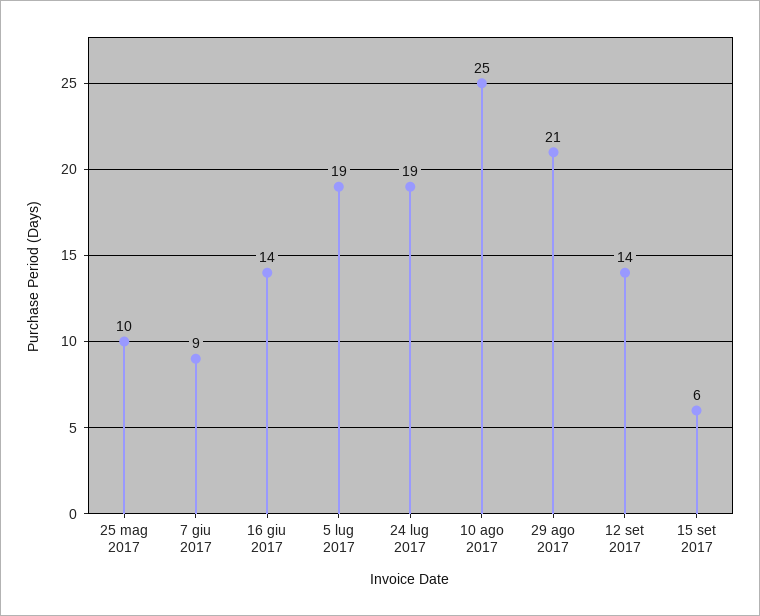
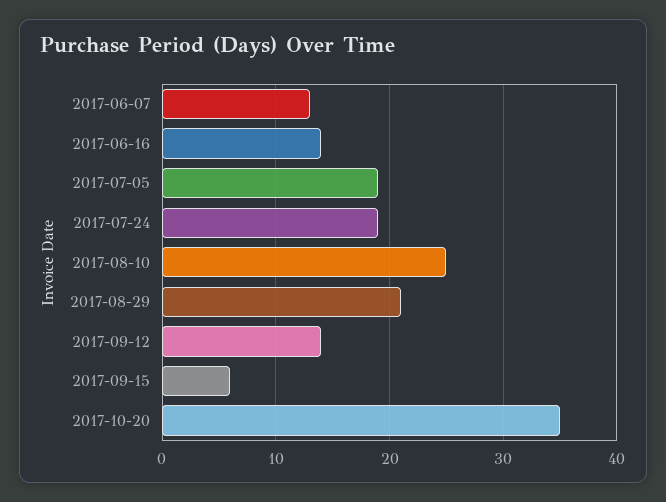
25 mag 2017: 10 -> none
7 giu 2017: 9 -> 13
2017-10-20: none -> 35

